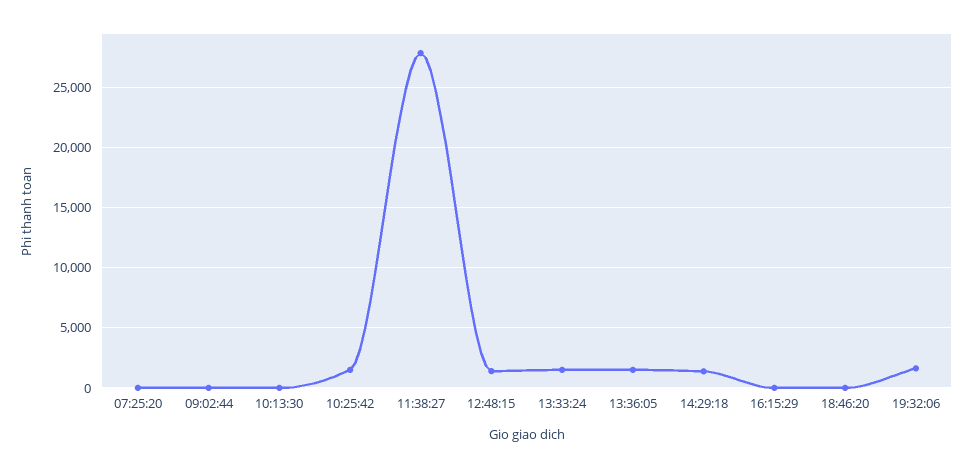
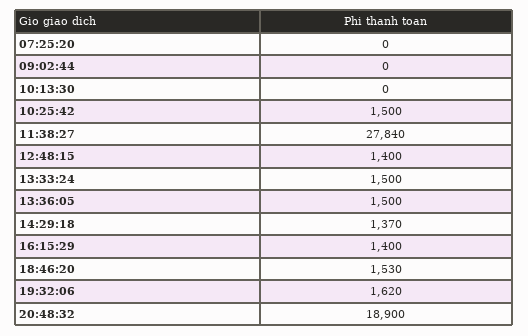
16:15:29: 0 -> 1400
18:46:20: 0 -> 1530
20:48:32: none -> 18900

